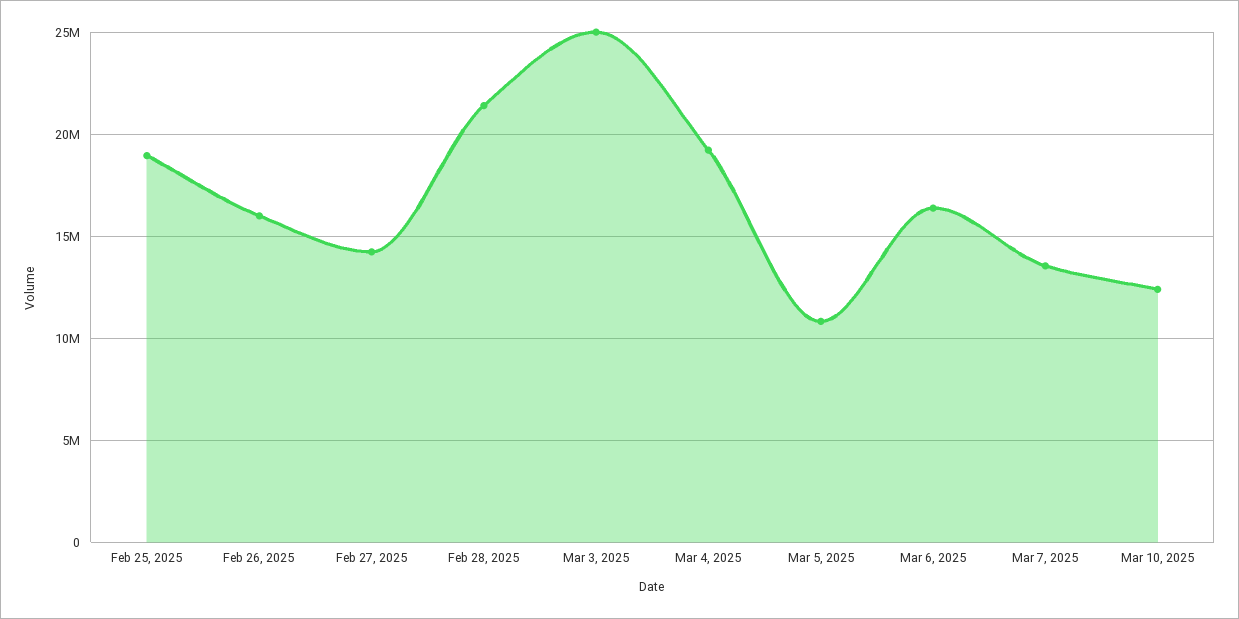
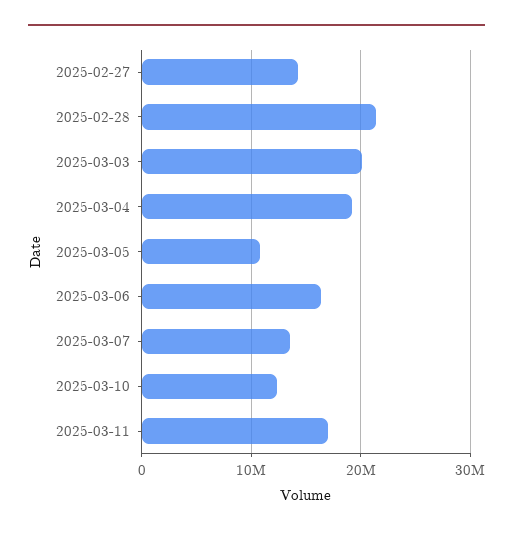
Feb 25, 2025: 19000000 -> none
Feb 26, 2025: 16000000 -> none
Mar 3, 2025: 25000000 -> 20000000
2025-03-11: none -> 17000000

